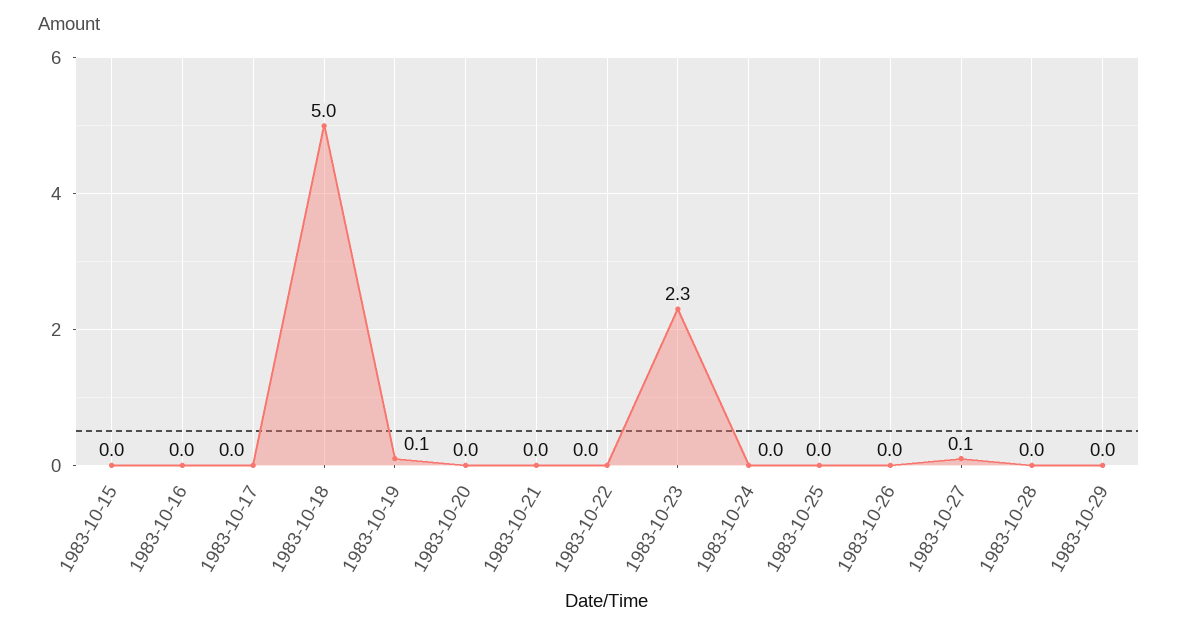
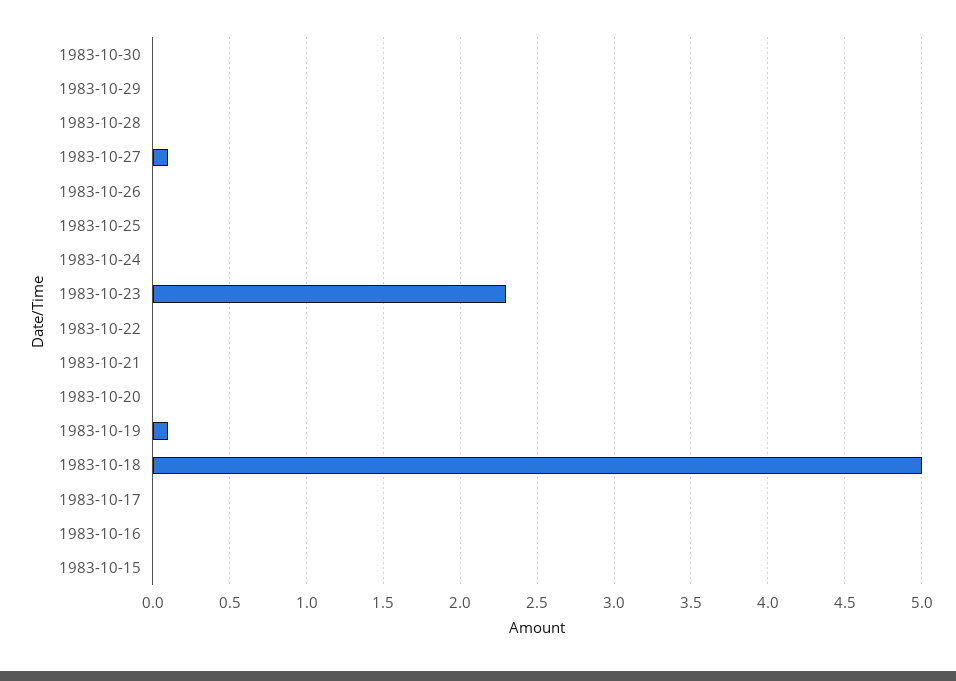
1983-10-30: none -> 0

